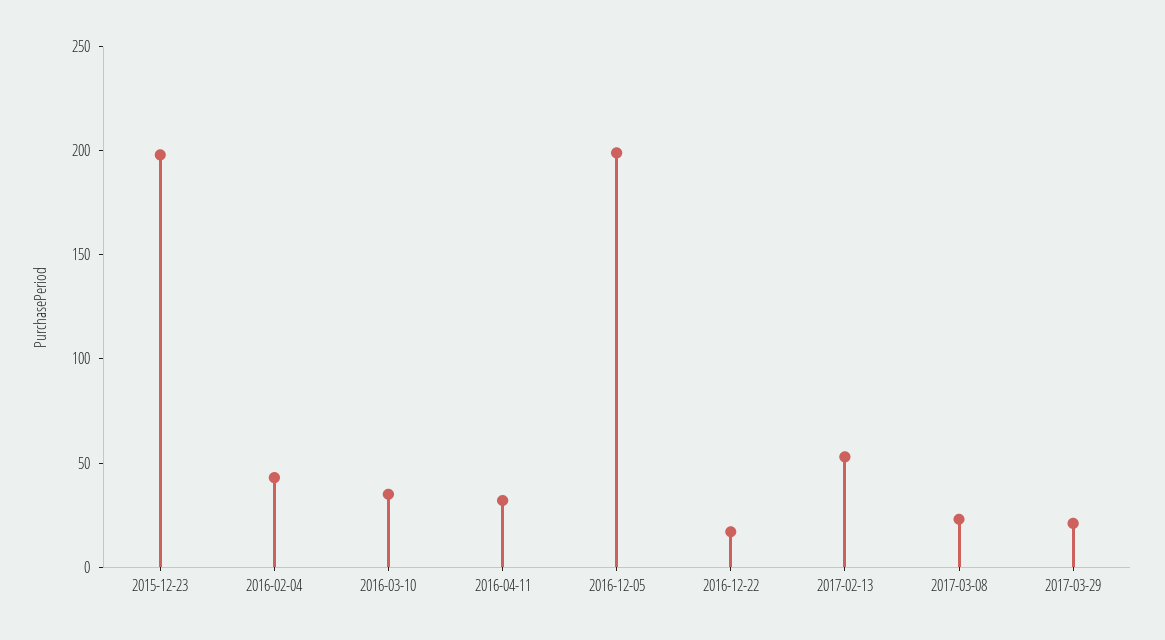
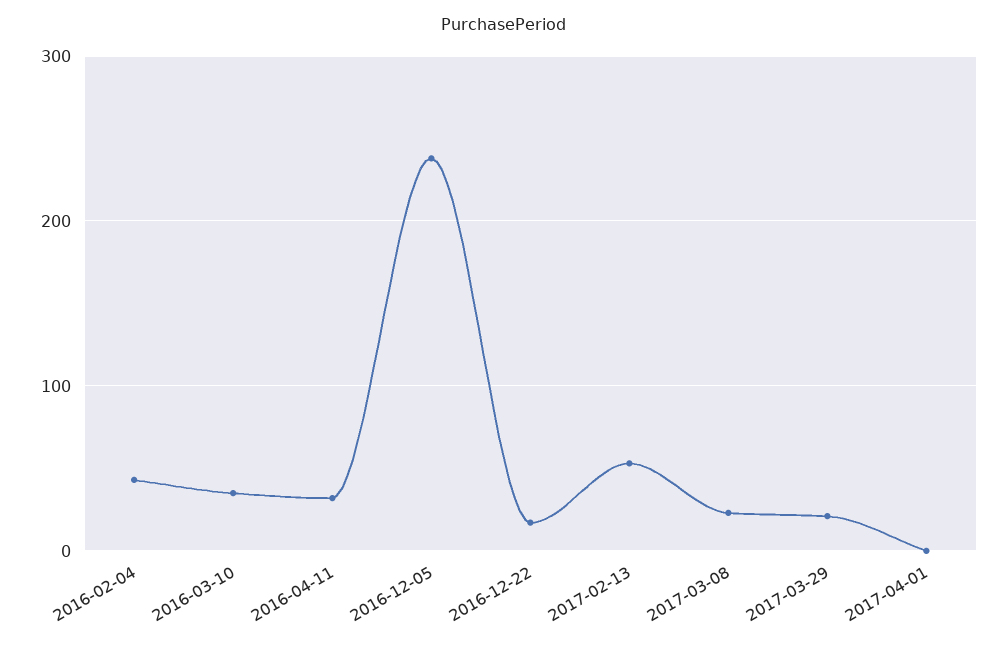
2015-12-23: 200 -> none
2016-12-05: 200 -> 240
2017-04-01: none -> 0

